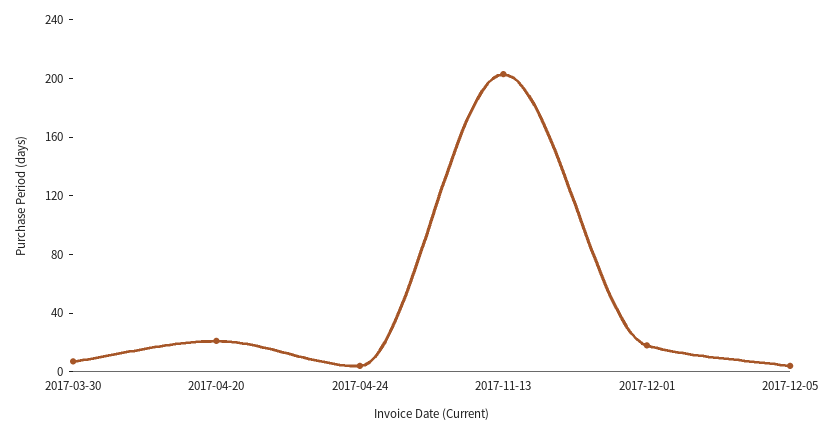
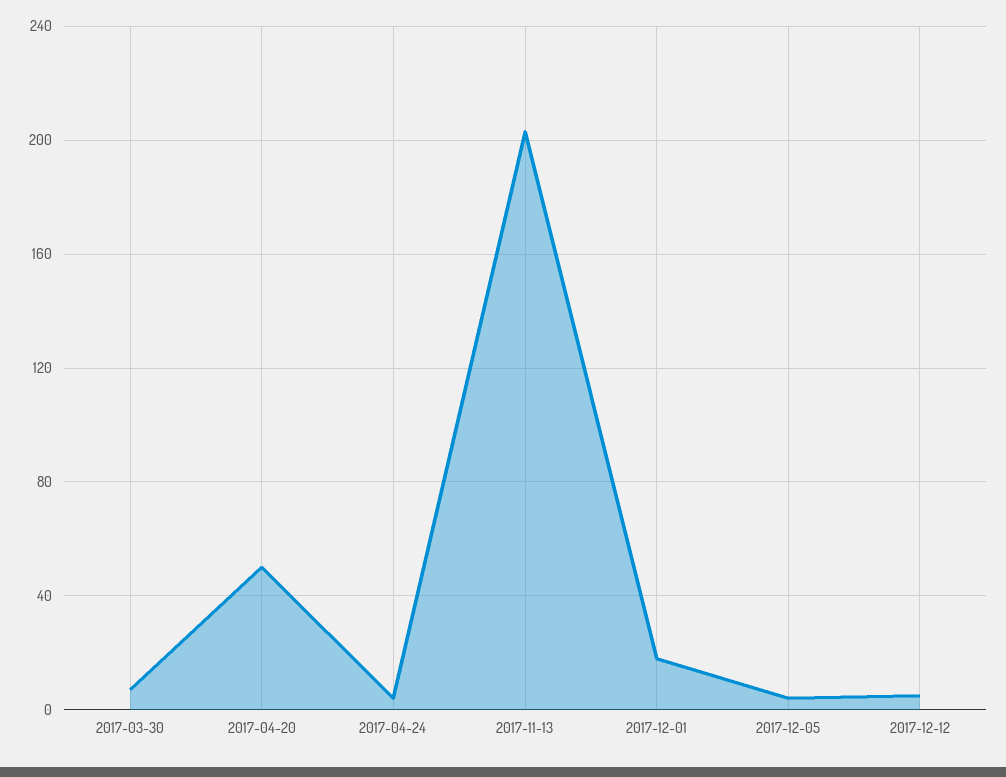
2017-04-20: 20 -> 50
2017-12-12: none -> 5

